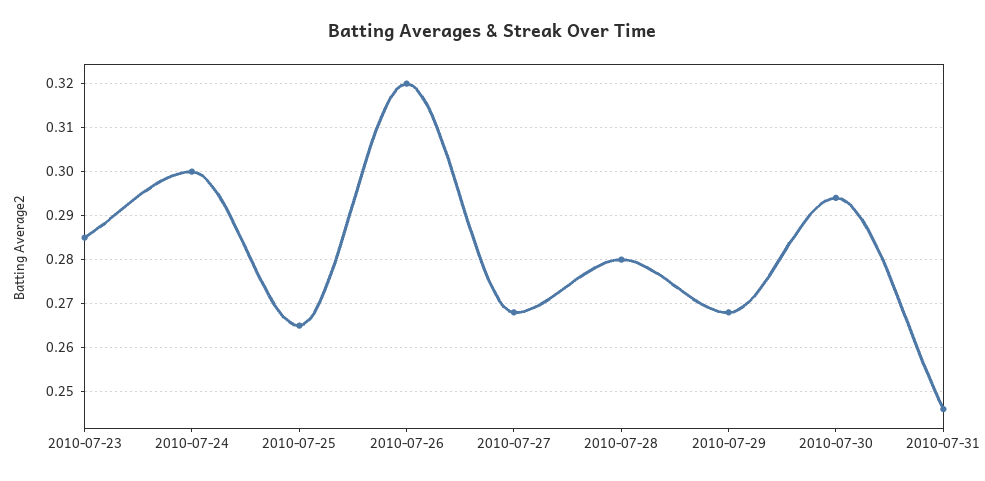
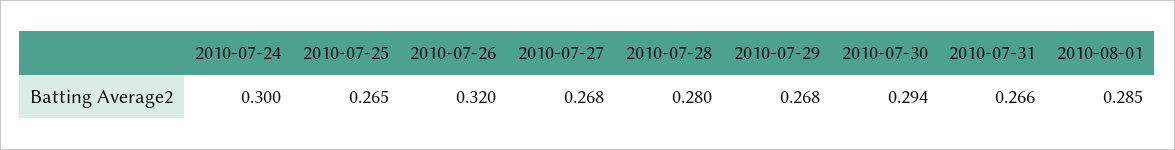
2010-07-23: 0.285 -> none
2010-07-31: 0.245 -> 0.266
2010-08-01: none -> 0.285

